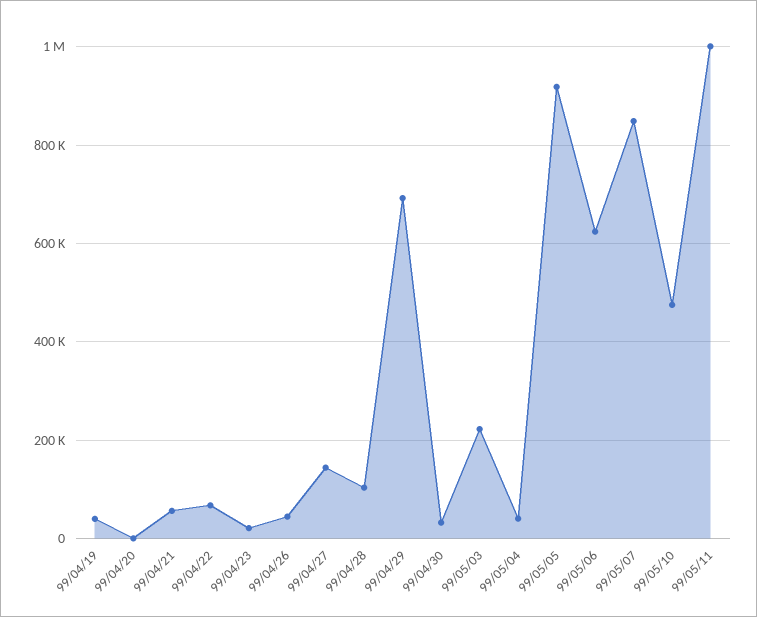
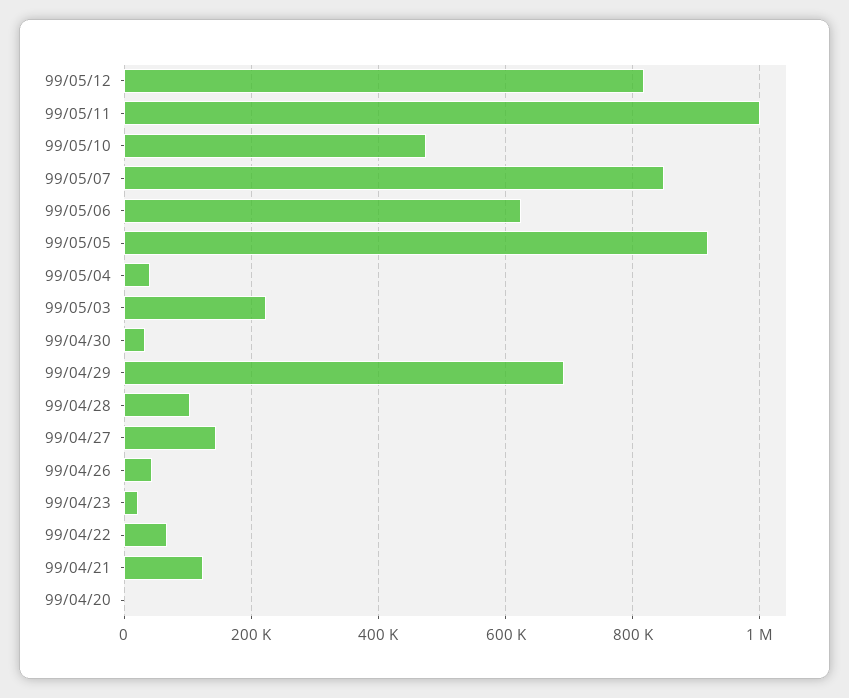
99/04/19: 40000 -> none
99/04/21: 60000 -> 120000
99/05/12: none -> 820000

